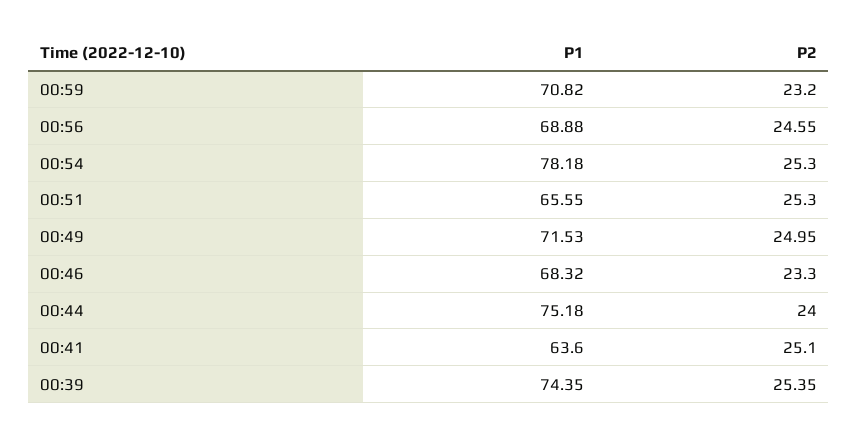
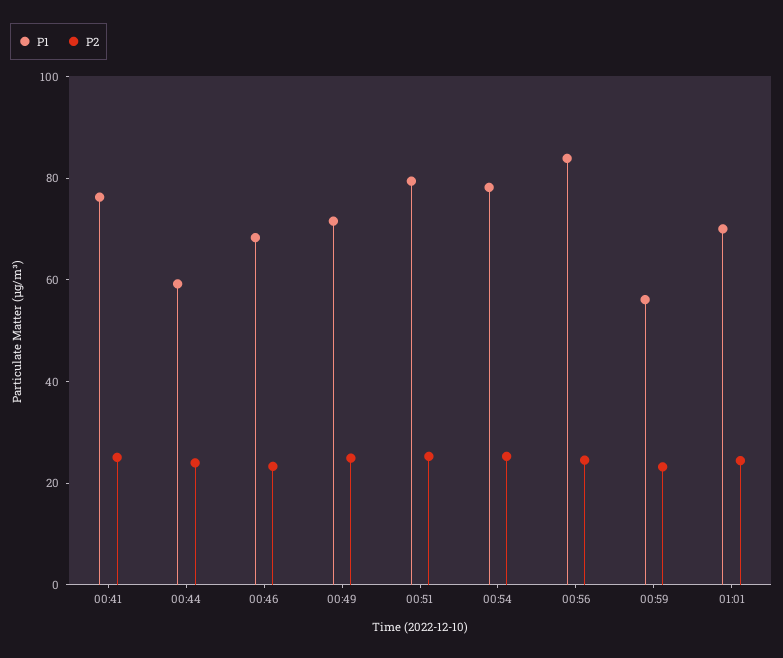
P1, 00:59: 70.82 -> 55
P1, 00:56: 68.88 -> 85
P1, 00:51: 65.55 -> 80
P1, 00:44: 75.18 -> 60
P1, 00:41: 63.6 -> 75
P1, 00:39: 74.35 -> none
P2, 00:39: 25.35 -> none
P1, 01:01: none -> 70
P2, 01:01: none -> 25

